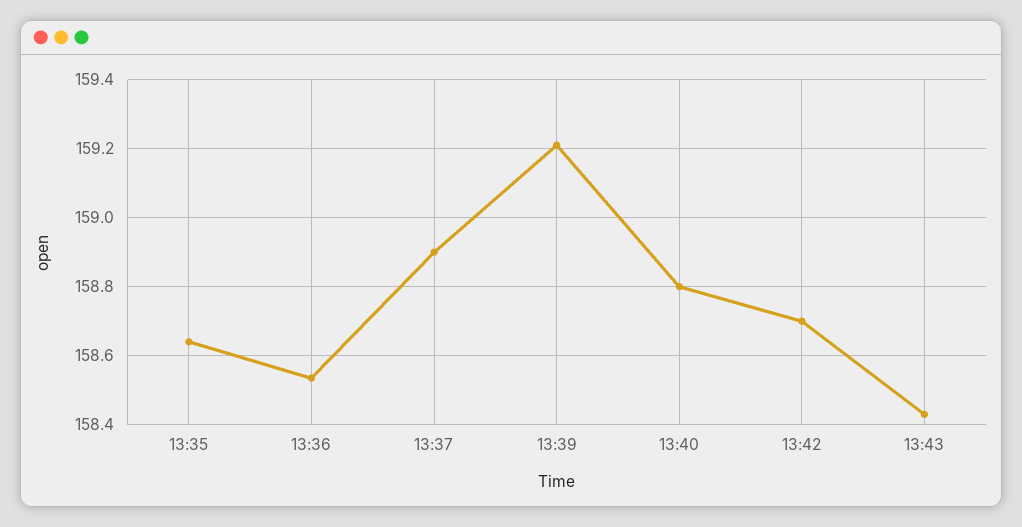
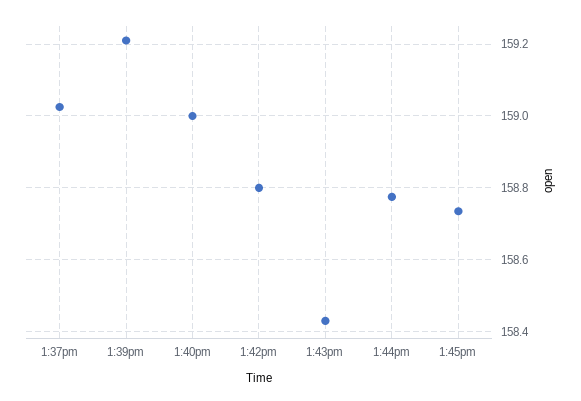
13:35: 158.64 -> none
13:36: 158.54 -> none
13:37: 158.9 -> 159.02
13:40: 158.8 -> 159
13:42: 158.7 -> 158.8
1:44pm: none -> 158.78
1:45pm: none -> 158.74

